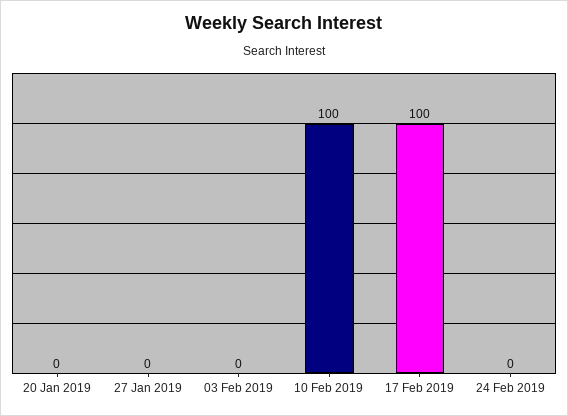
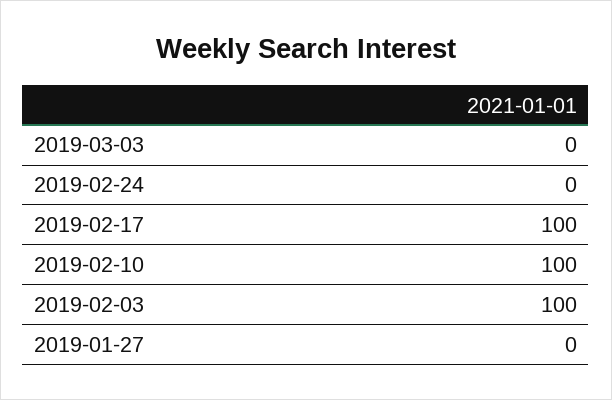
20 Jan 2019: 0 -> none
03 Feb 2019: 0 -> 100
2019-03-03: none -> 0

